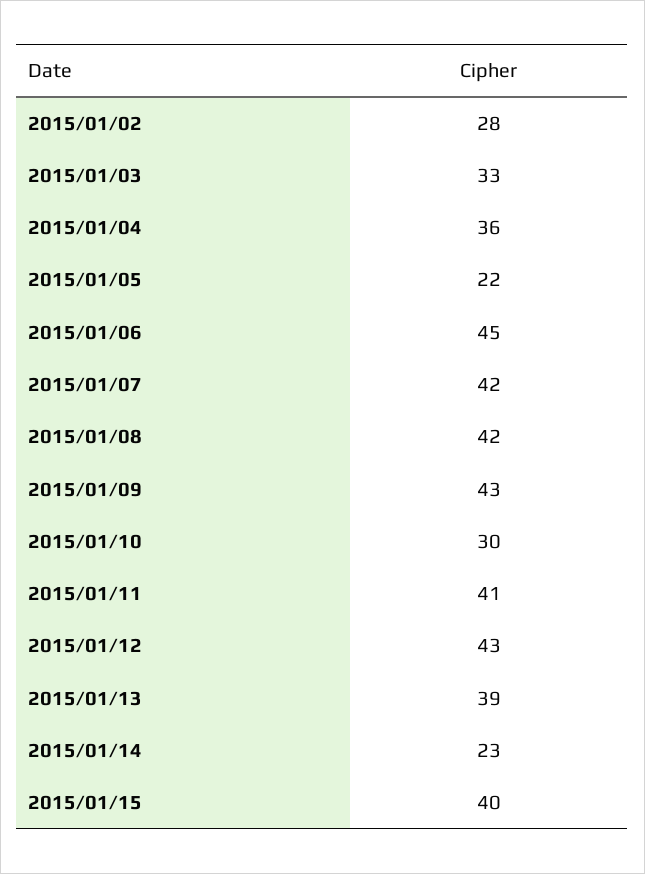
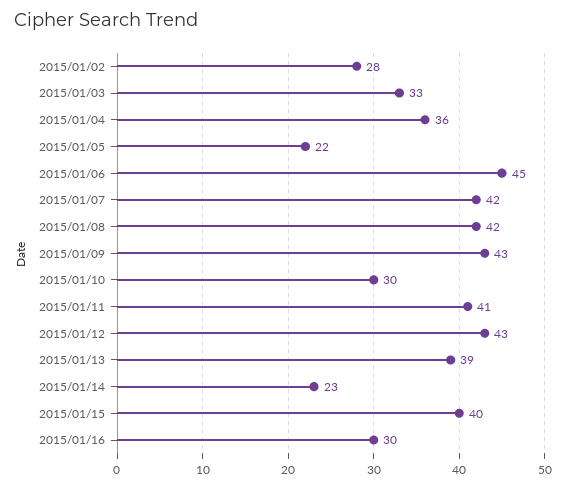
2015/01/16: none -> 30

